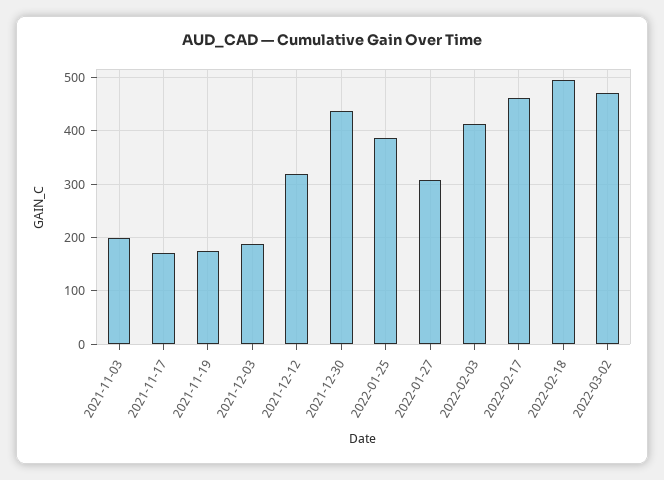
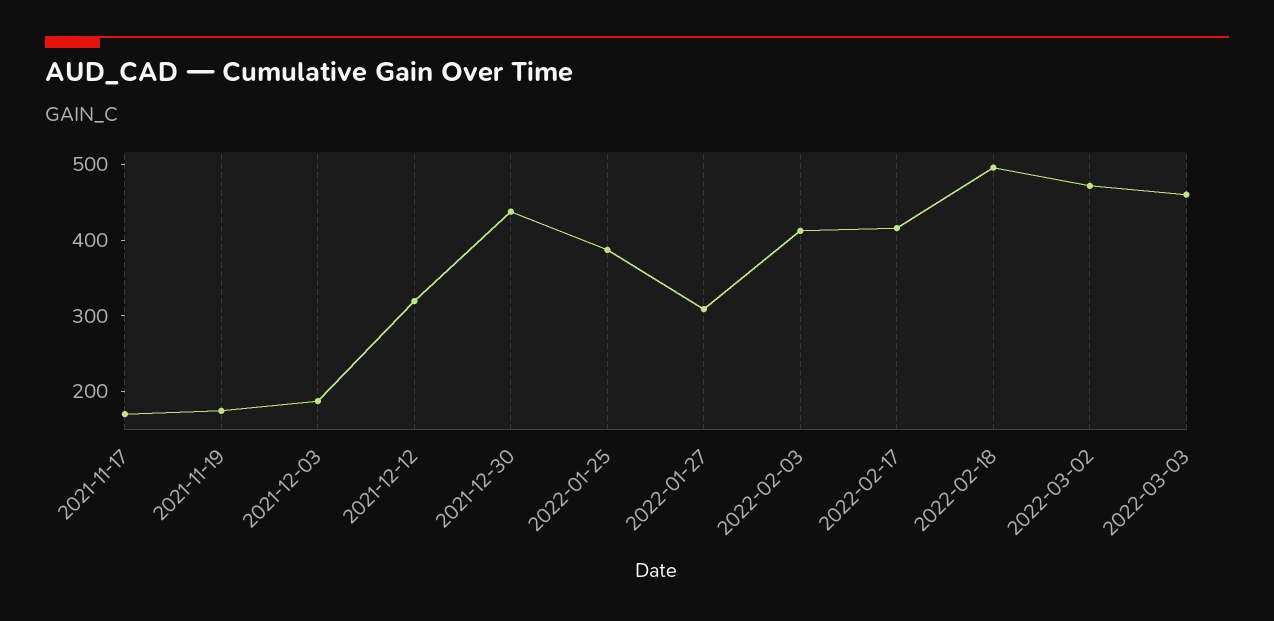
2021-11-03: 200 -> none
2022-02-17: 460 -> 420
2022-03-03: none -> 460

